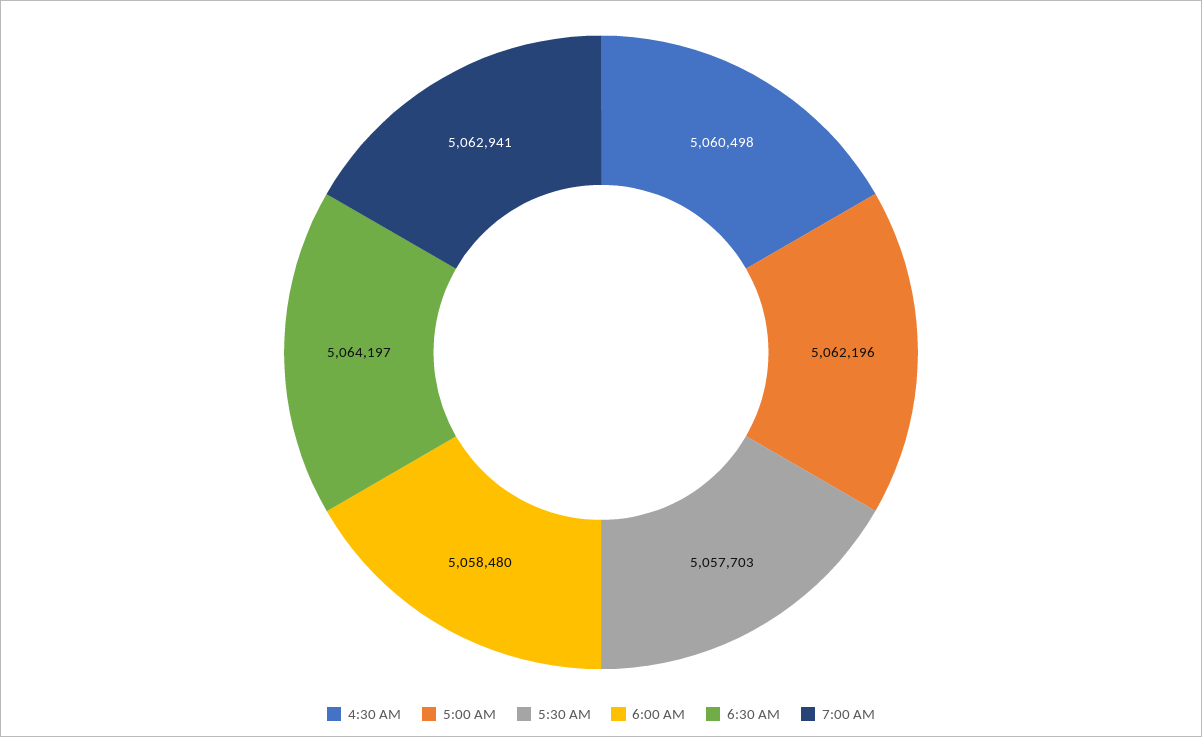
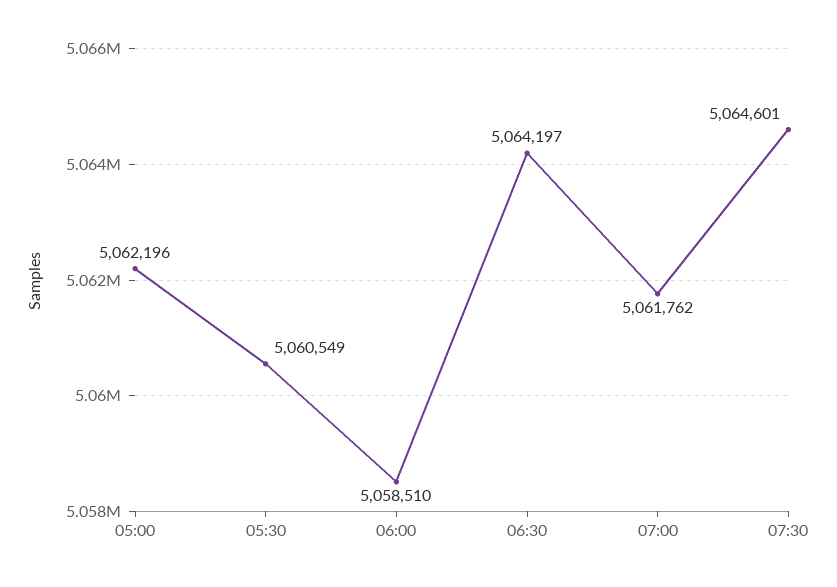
4:30 AM: 5060498 -> none
5:30 AM: 5057703 -> 5060549
6:00 AM: 5058480 -> 5058510
7:00 AM: 5062941 -> 5061762
07:30: none -> 5064601

